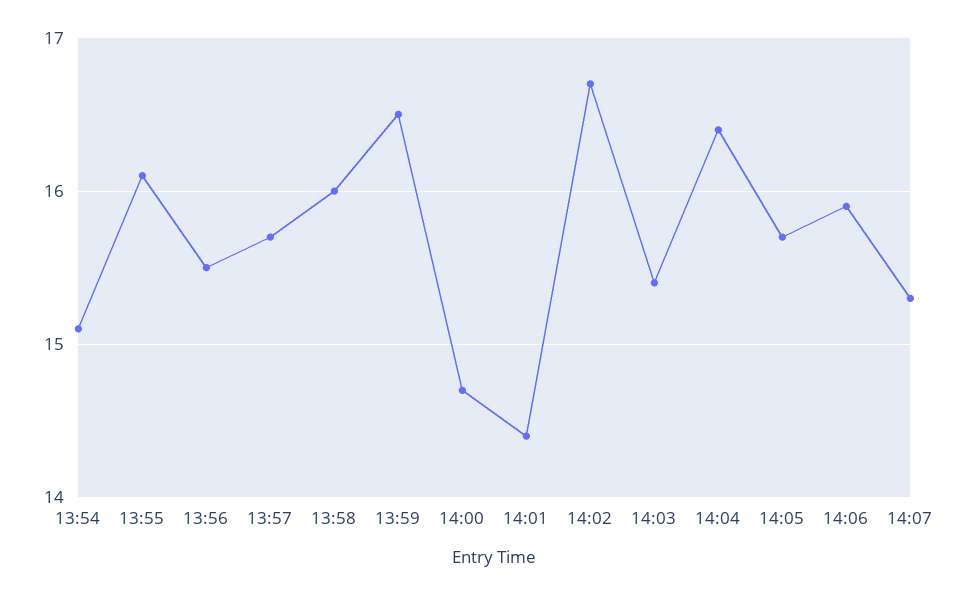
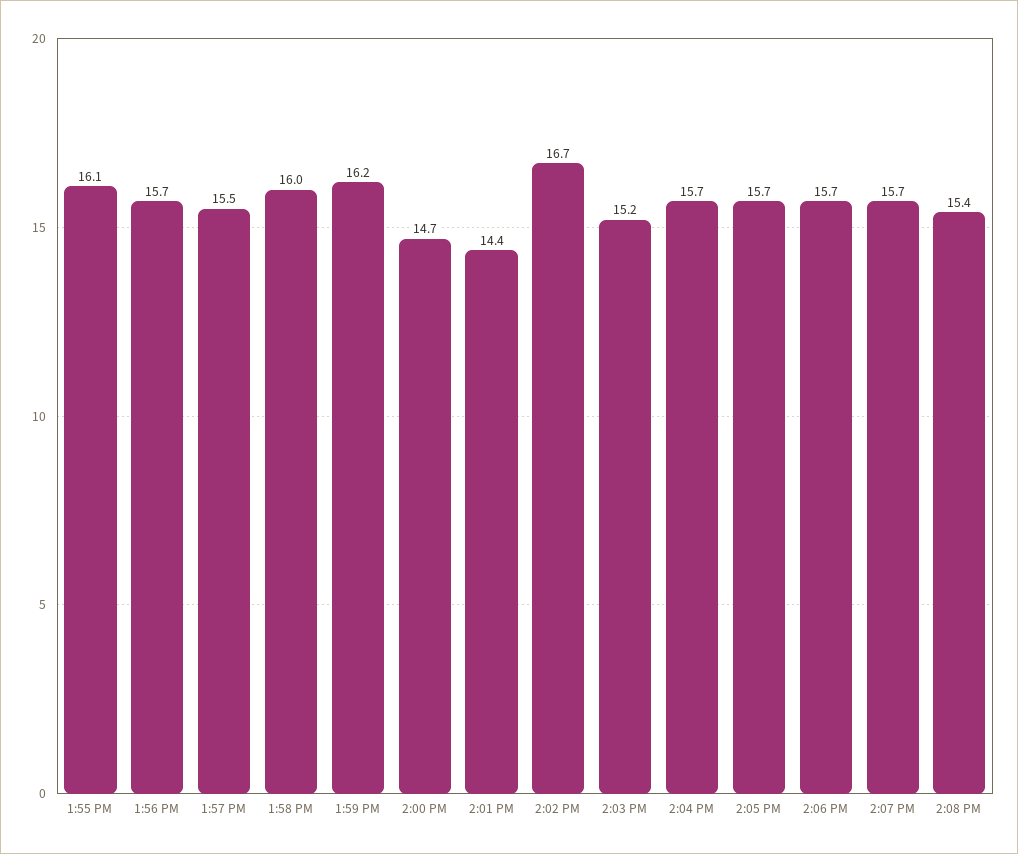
13:54: 15.1 -> none
13:56: 15.5 -> 15.7
13:57: 15.7 -> 15.5
13:59: 16.5 -> 16.2
14:03: 15.4 -> 15.2
14:04: 16.4 -> 15.7
14:06: 15.9 -> 15.7
14:07: 15.3 -> 15.7
2:08 PM: none -> 15.4

